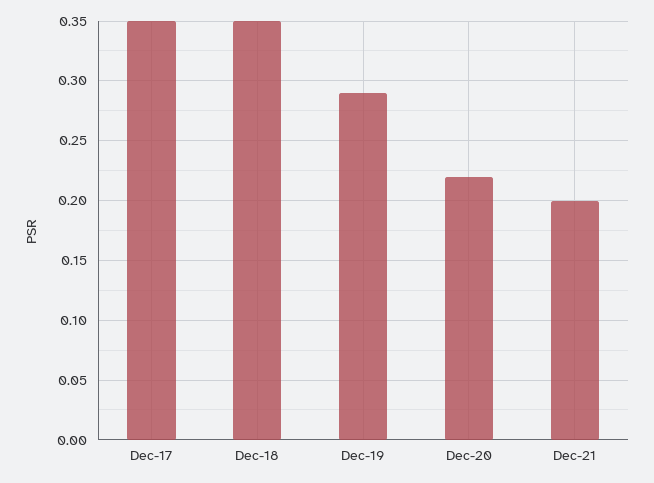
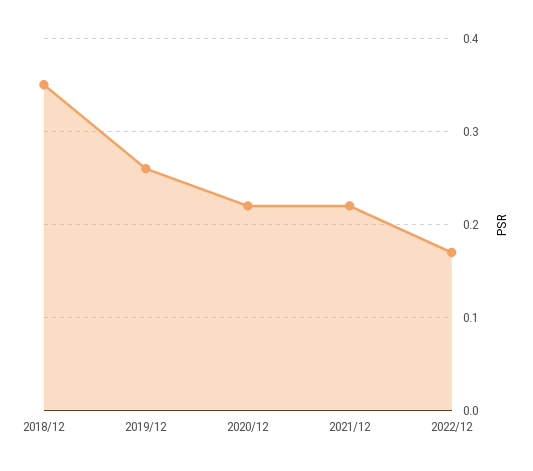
Dec-17: 0.35 -> none
Dec-19: 0.29 -> 0.26
Dec-21: 0.2 -> 0.22
2022/12: none -> 0.17

